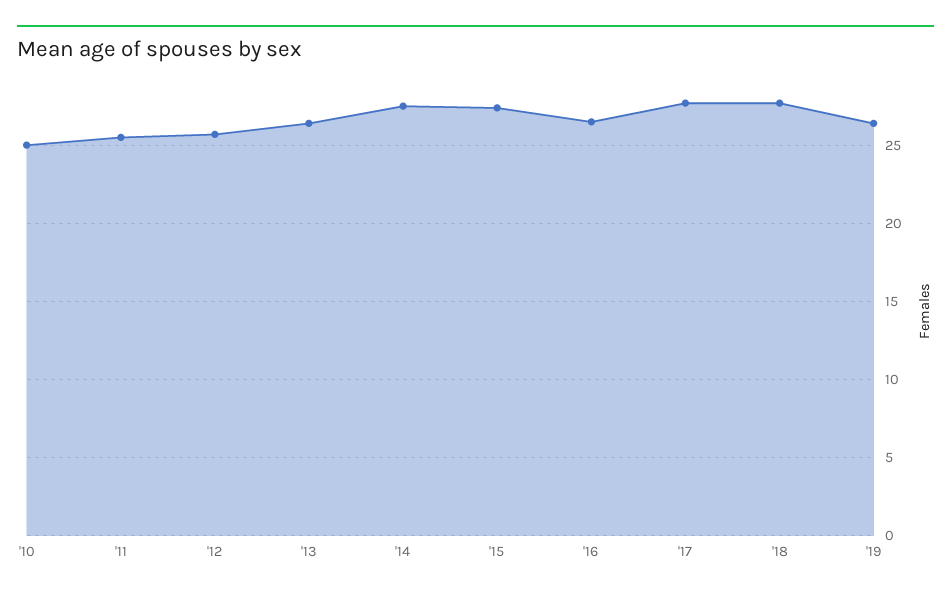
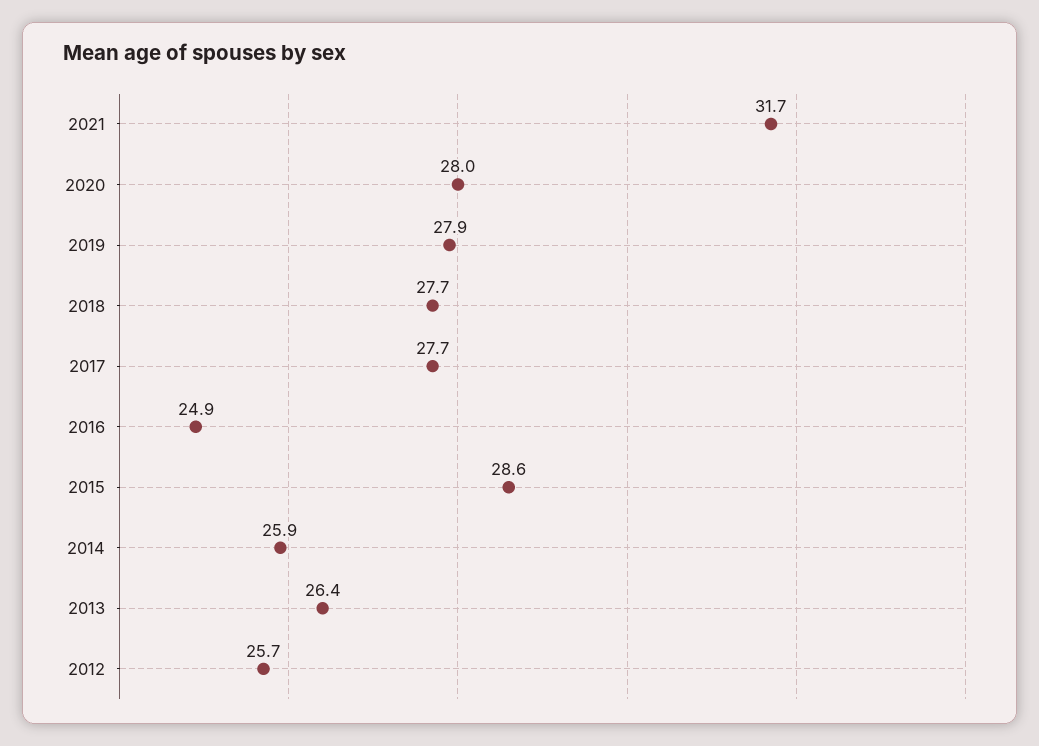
'10: 25 -> none
'11: 25.5 -> none
'14: 27.5 -> 25.9
'15: 27.5 -> 28.6
'16: 26.5 -> 24.9
'19: 26.5 -> 27.9
2021: none -> 31.7
2020: none -> 28

